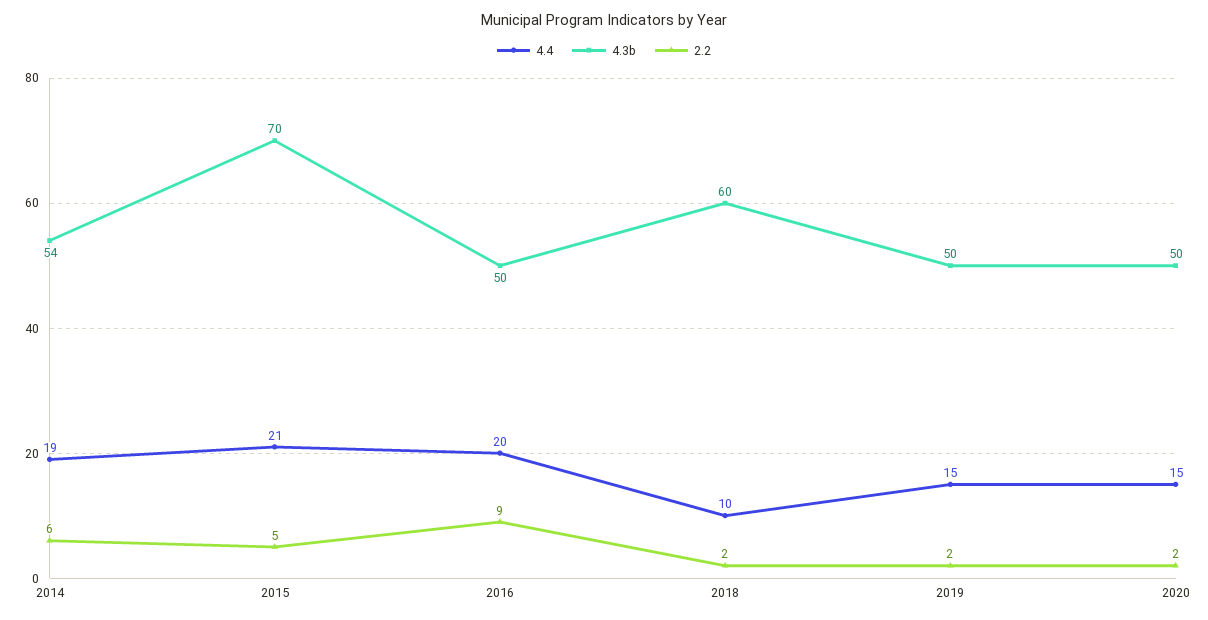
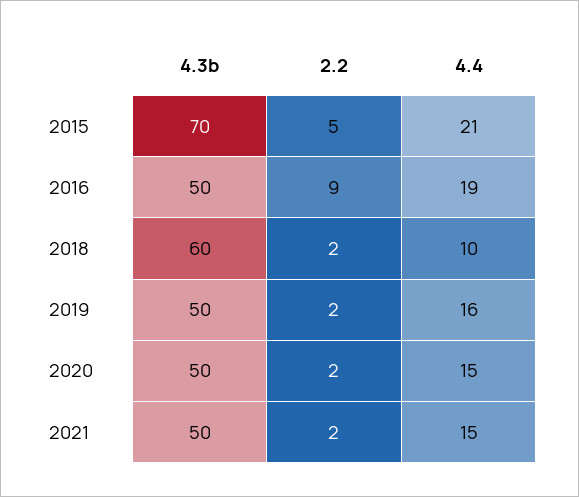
4.4, 2014: 19 -> none
4.3b, 2014: 54 -> none
2.2, 2014: 6 -> none
4.4, 2016: 20 -> 19
4.4, 2019: 15 -> 16
4.3b, 2021: none -> 50
2.2, 2021: none -> 2
4.4, 2021: none -> 15

